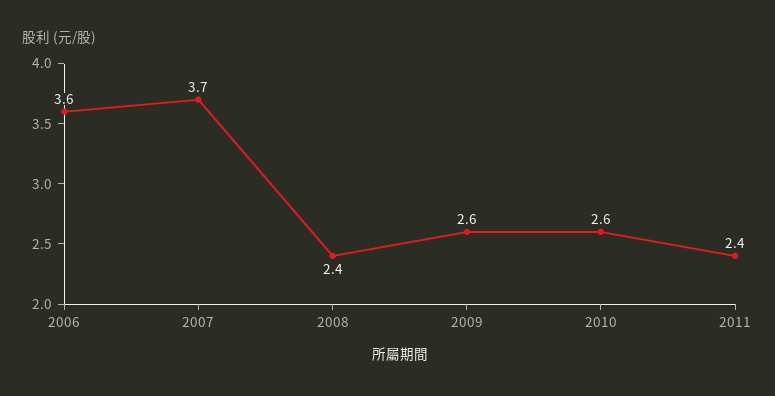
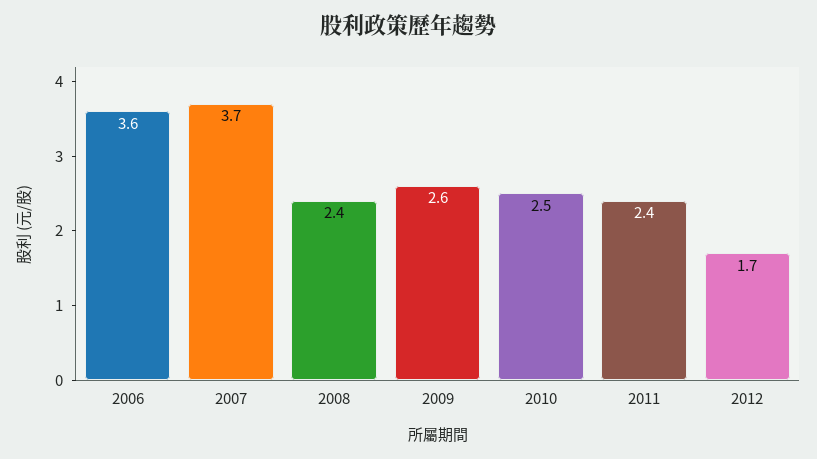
2010: 2.6 -> 2.5
2012: none -> 1.7

